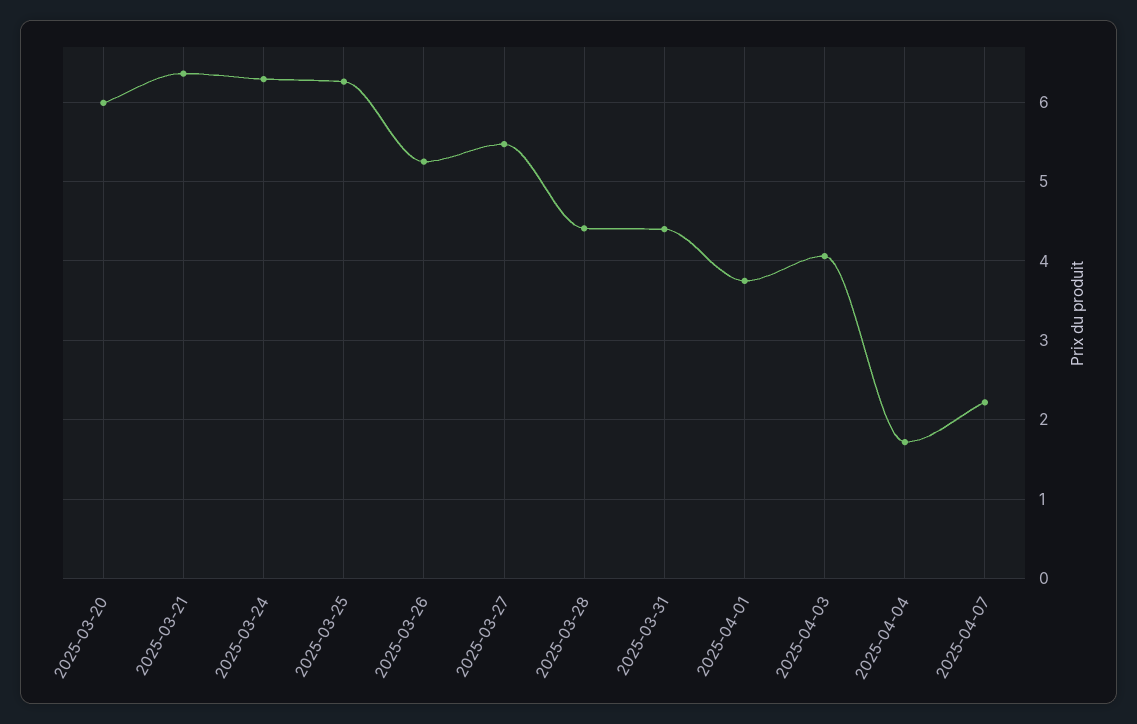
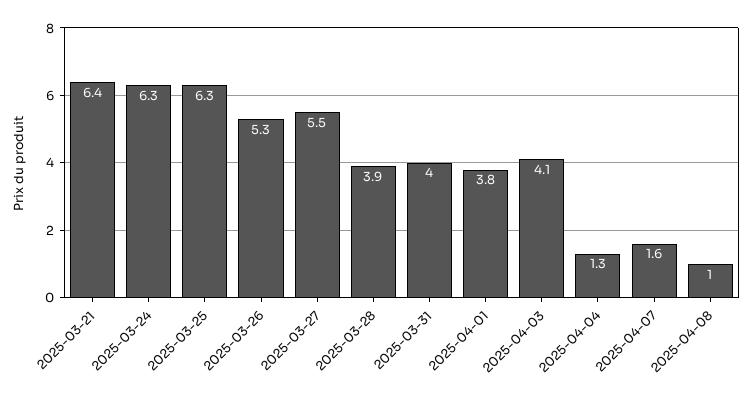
2025-03-20: 6 -> none
2025-03-28: 4.4 -> 3.9
2025-03-31: 4.4 -> 4
2025-04-04: 1.7 -> 1.3
2025-04-07: 2.2 -> 1.6
2025-04-08: none -> 1

